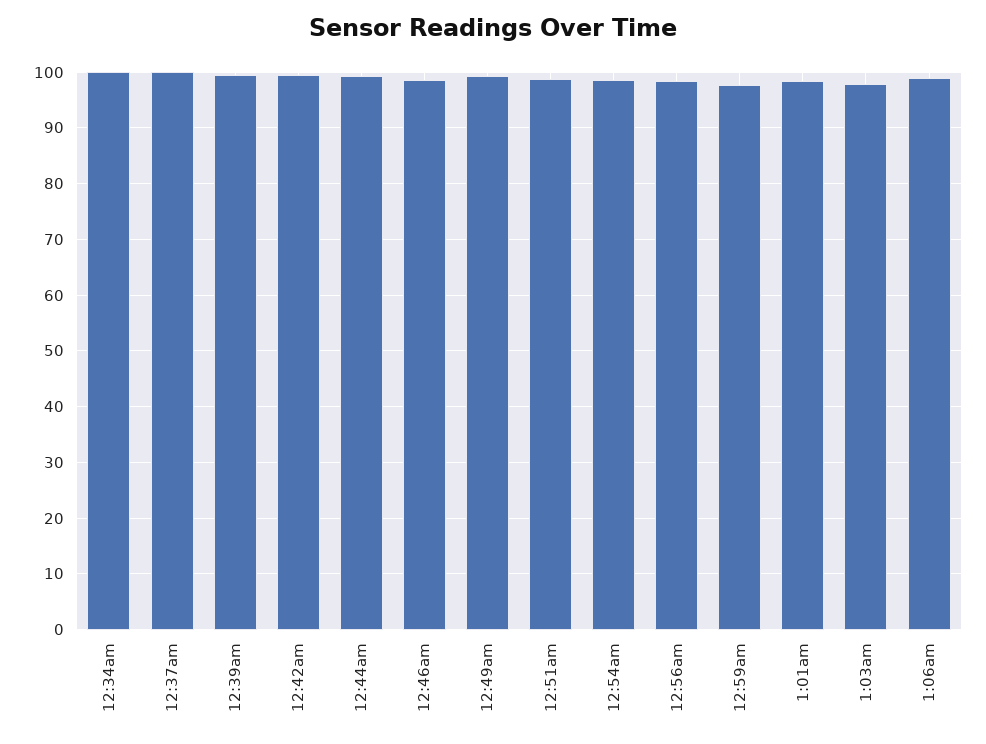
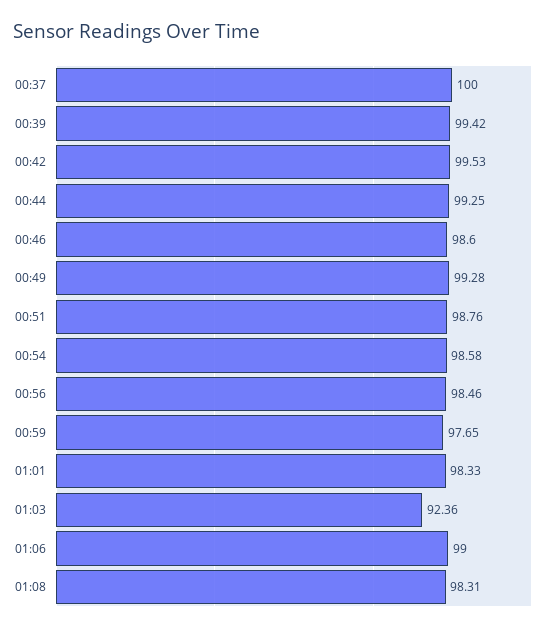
12:34am: 100 -> none
1:03am: 98 -> 92.36
01:08: none -> 98.31

